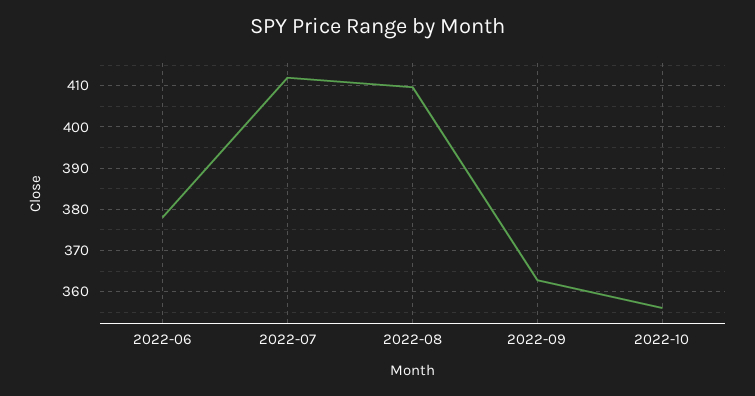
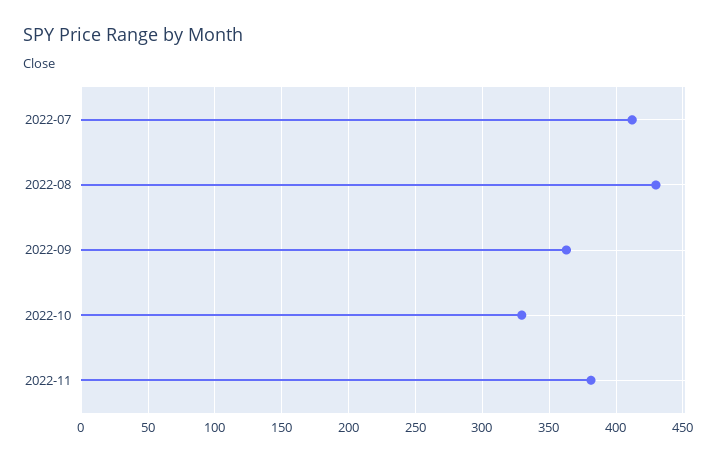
2022-06: 378 -> none
2022-08: 410 -> 430
2022-10: 356 -> 330
2022-11: none -> 380

